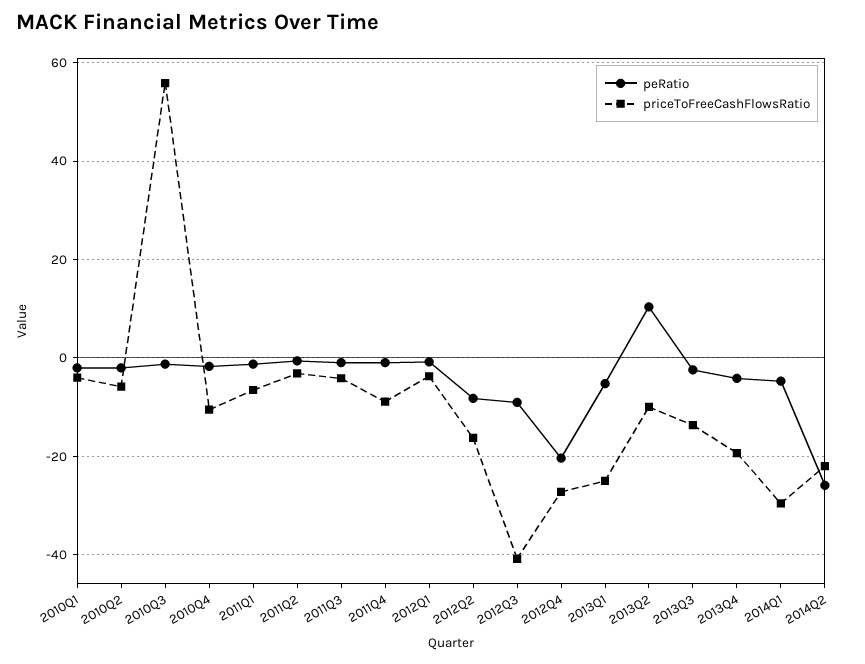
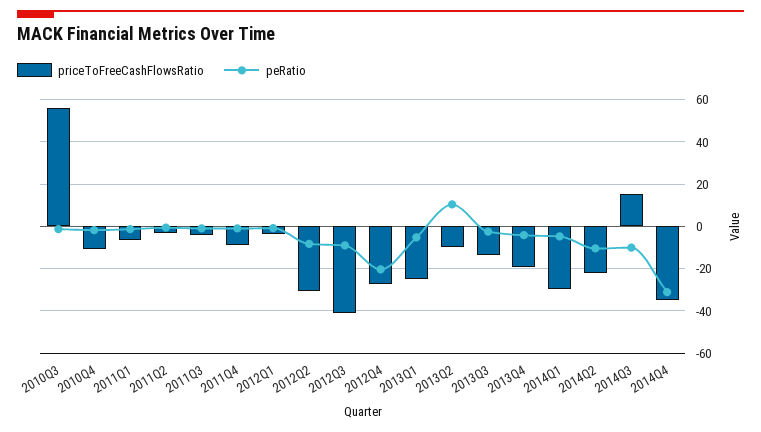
peRatio, 2010Q1: -2 -> none
priceToFreeCashFlowsRatio, 2010Q1: -4 -> none
peRatio, 2010Q2: -2 -> none
priceToFreeCashFlowsRatio, 2010Q2: -6 -> none
priceToFreeCashFlowsRatio, 2012Q2: -16 -> -30
peRatio, 2014Q2: -26 -> -10
priceToFreeCashFlowsRatio, 2014Q3: none -> 15
peRatio, 2014Q3: none -> -10
priceToFreeCashFlowsRatio, 2014Q4: none -> -35
peRatio, 2014Q4: none -> -30

